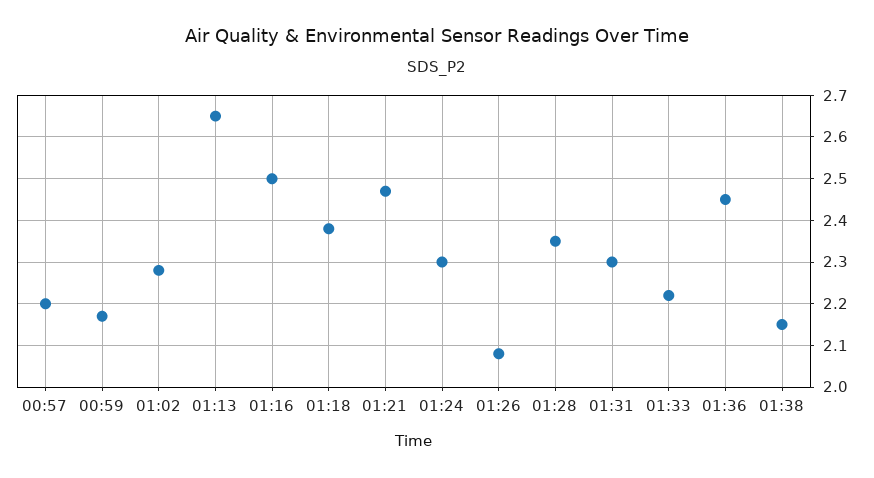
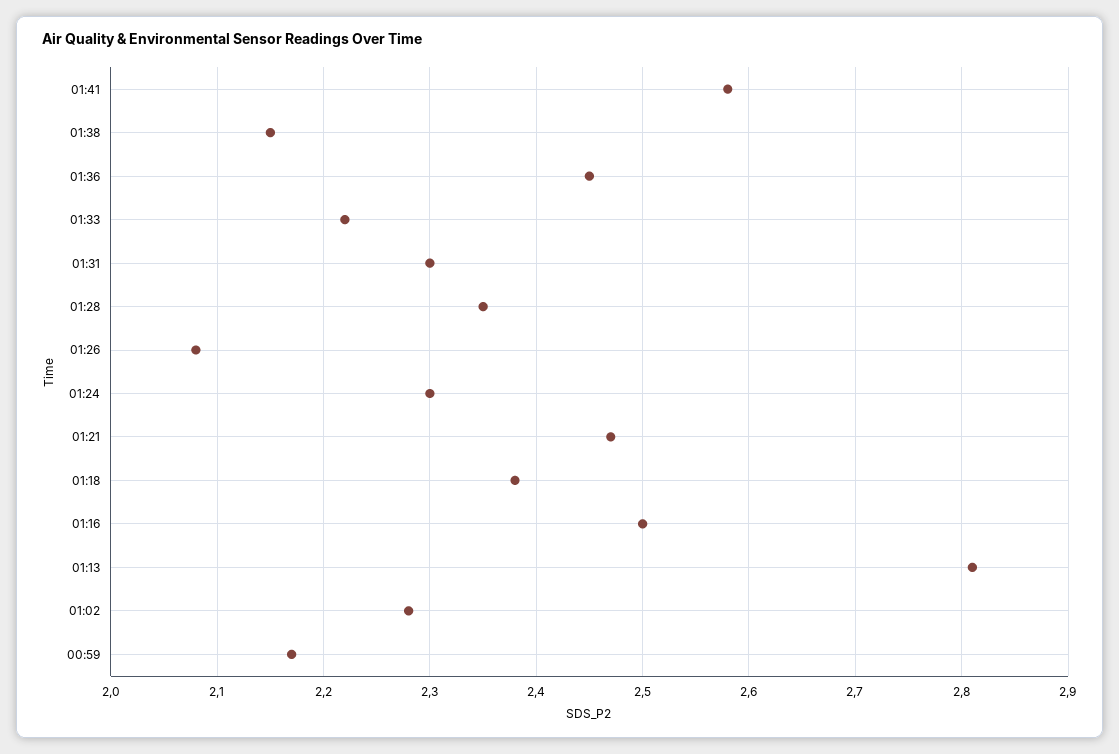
00:57: 2.2 -> none
01:13: 2.65 -> 2.81
01:41: none -> 2.58

